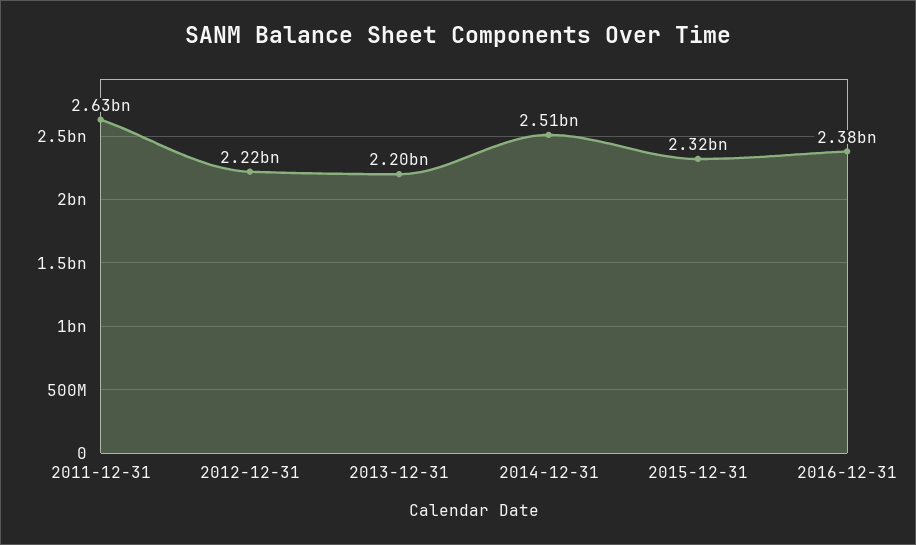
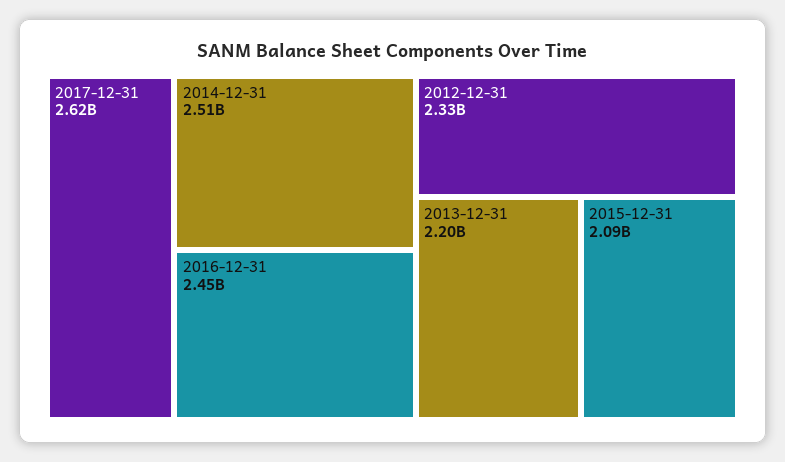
2011-12-31: 2630000000 -> none
2012-12-31: 2220000000 -> 2330000000
2015-12-31: 2320000000 -> 2090000000
2016-12-31: 2380000000 -> 2450000000
2017-12-31: none -> 2620000000

